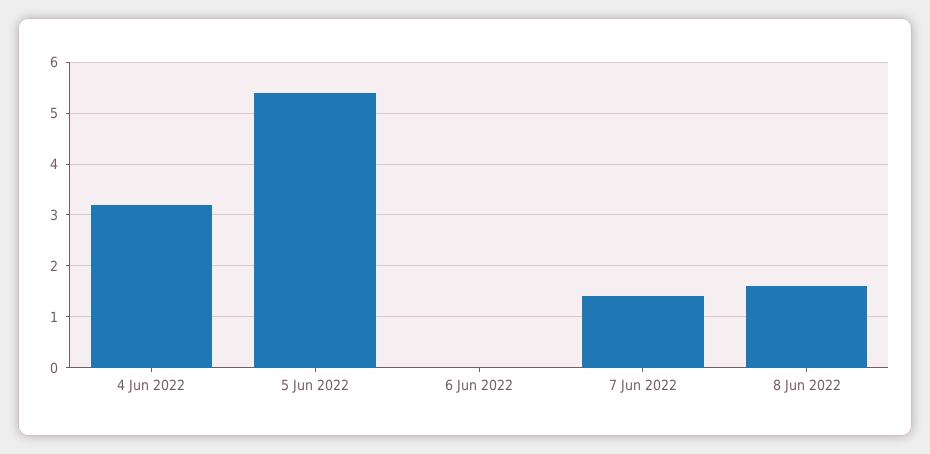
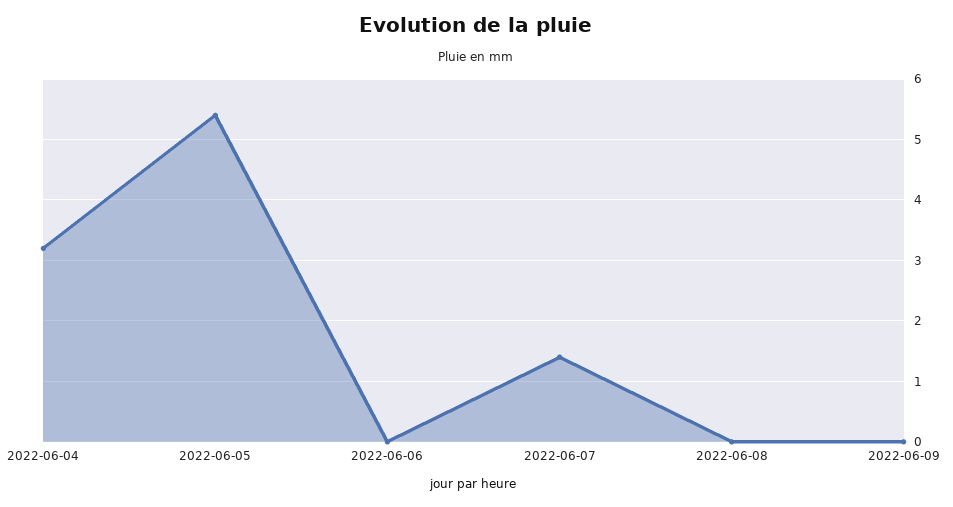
8 Jun 2022: 1.5 -> 0
2022-06-09: none -> 0

